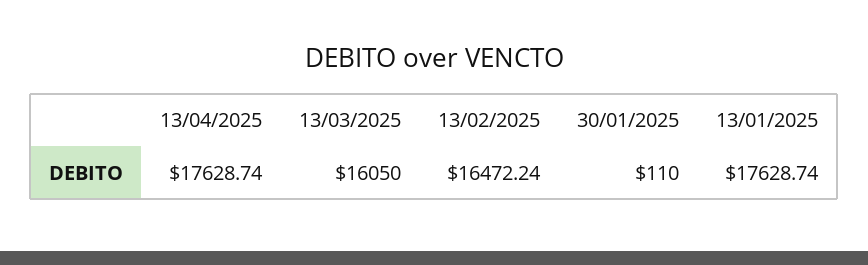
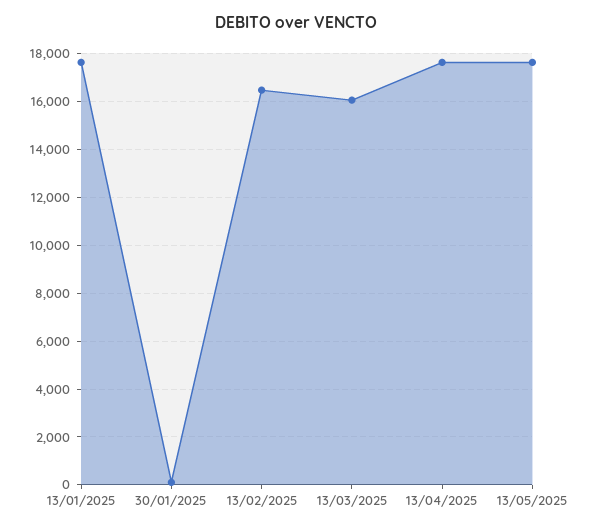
13/05/2025: none -> 17500

